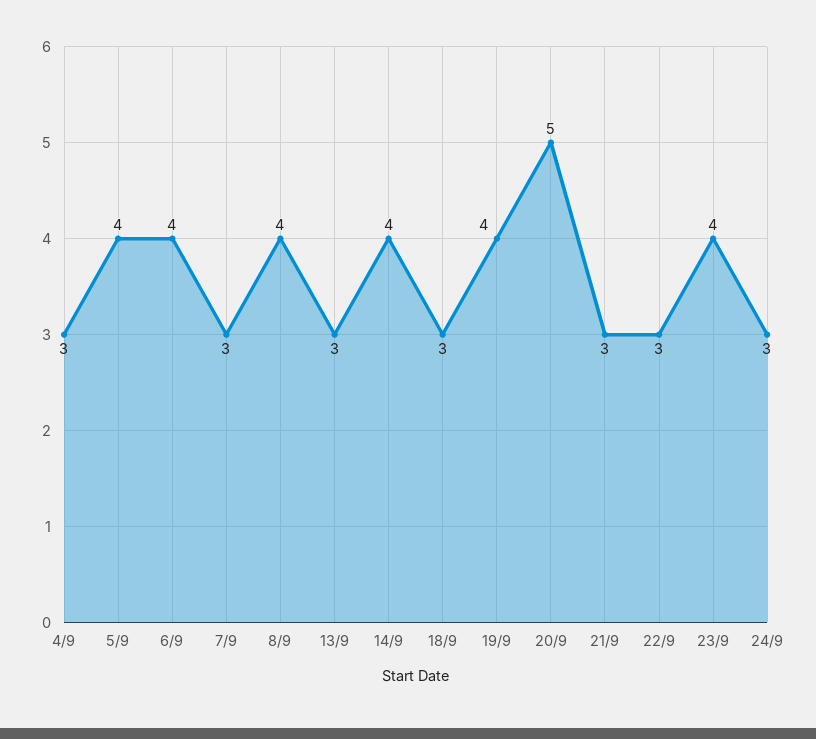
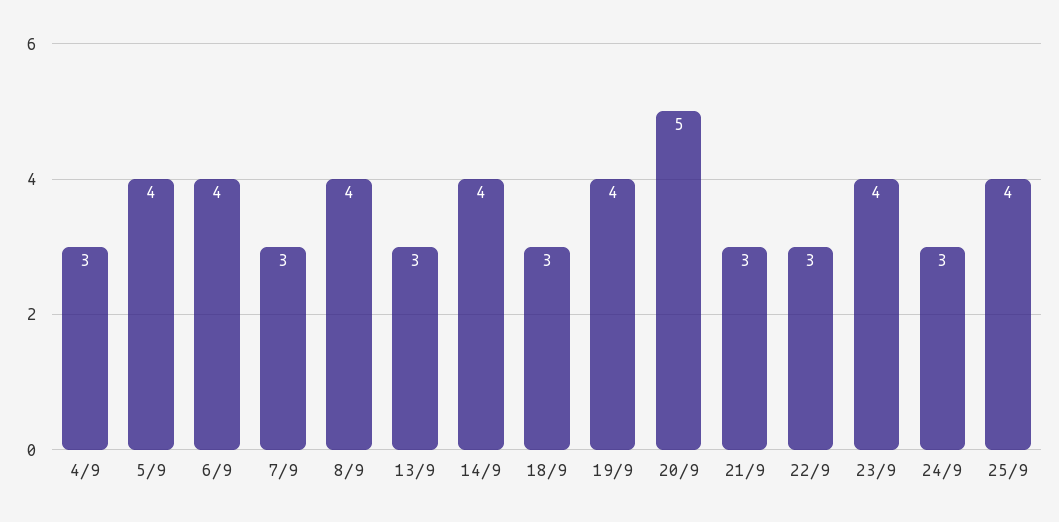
25/9: none -> 4

